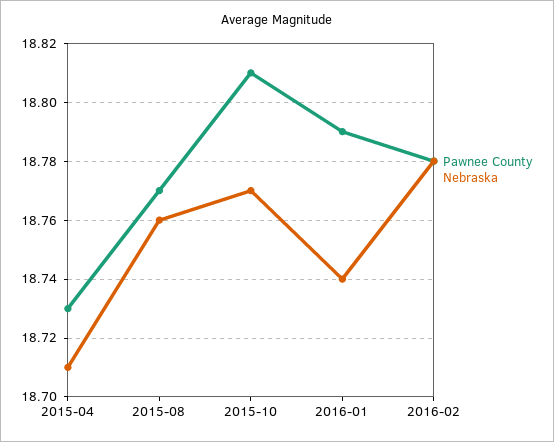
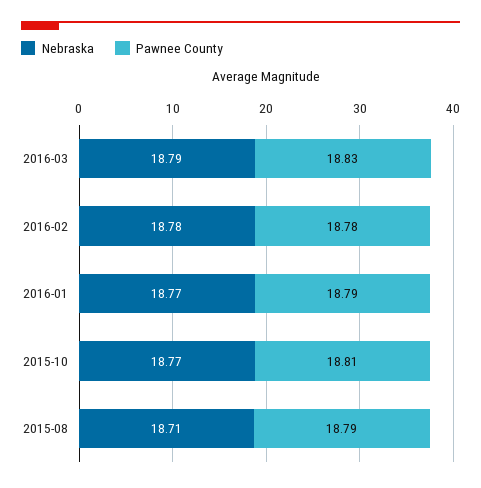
Pawnee County, 2015-04: 18.73 -> none
Nebraska, 2015-04: 18.71 -> none
Pawnee County, 2015-08: 18.77 -> 18.79
Nebraska, 2015-08: 18.76 -> 18.71
Nebraska, 2016-01: 18.74 -> 18.77
Nebraska, 2016-03: none -> 18.79
Pawnee County, 2016-03: none -> 18.83

